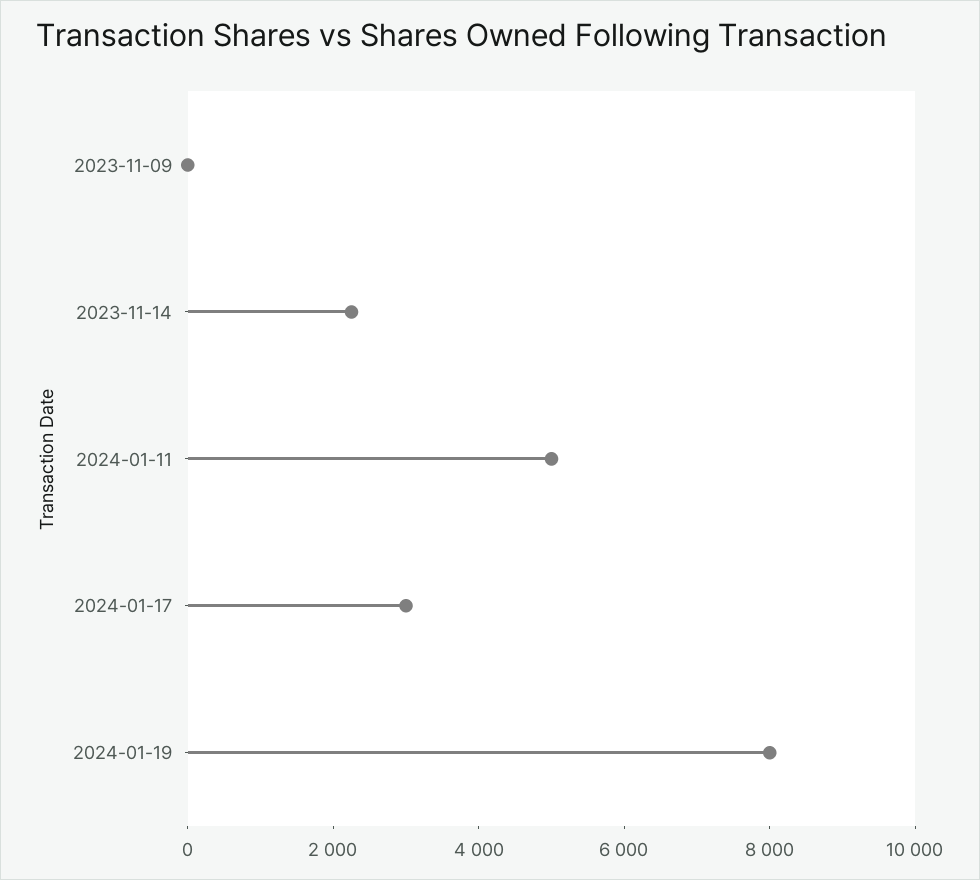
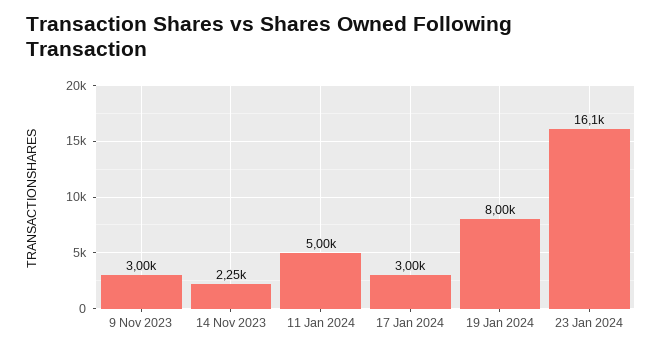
2023-11-09: 0 -> 3000
23 Jan 2024: none -> 16100

